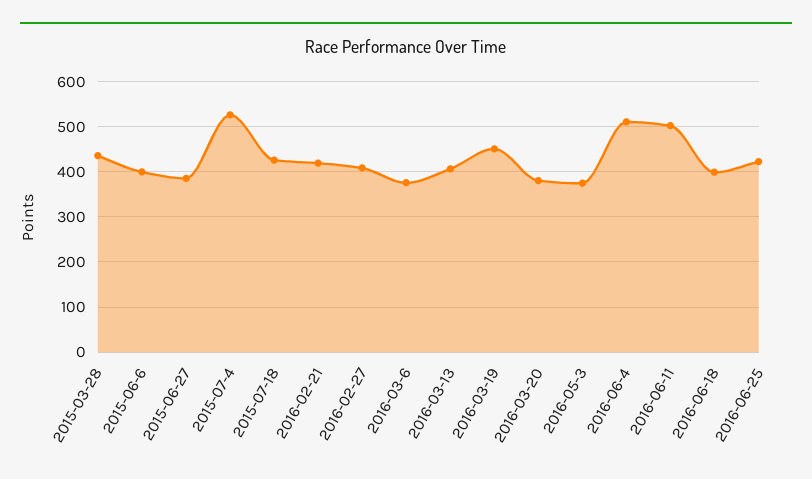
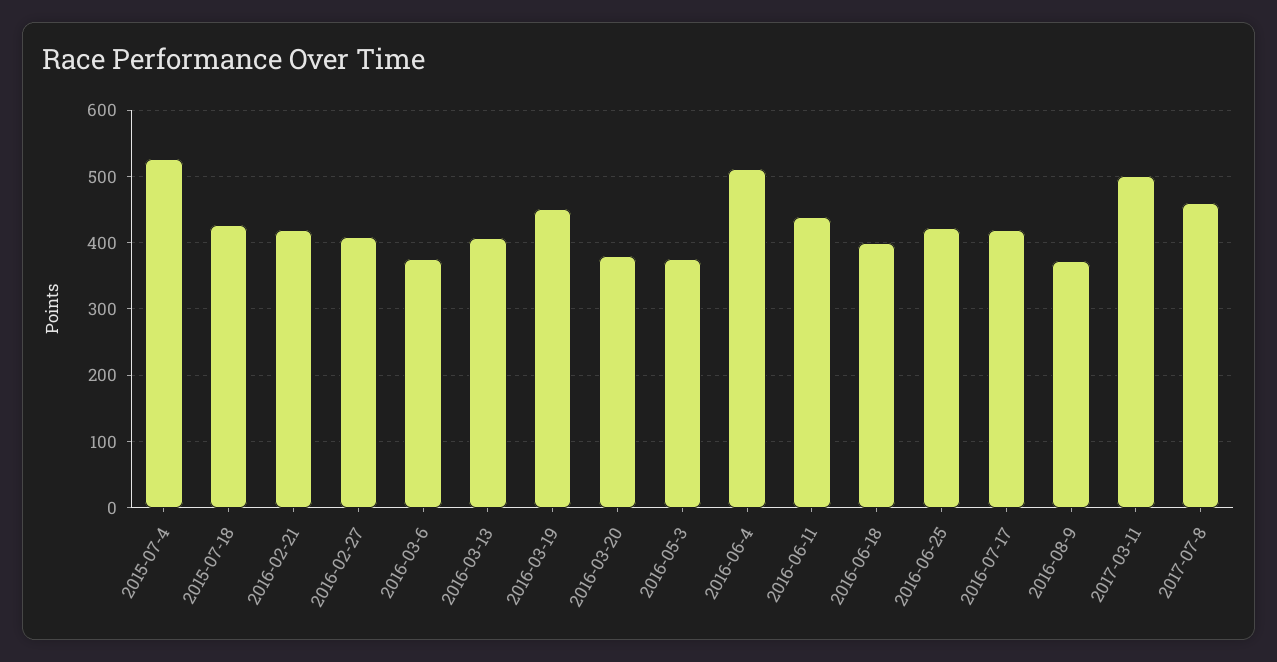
2015-03-28: 440 -> none
2015-06-6: 400 -> none
2015-06-27: 380 -> none
2016-06-11: 500 -> 440
2016-07-17: none -> 420
2016-08-9: none -> 370
2017-03-11: none -> 500
2017-07-8: none -> 460

